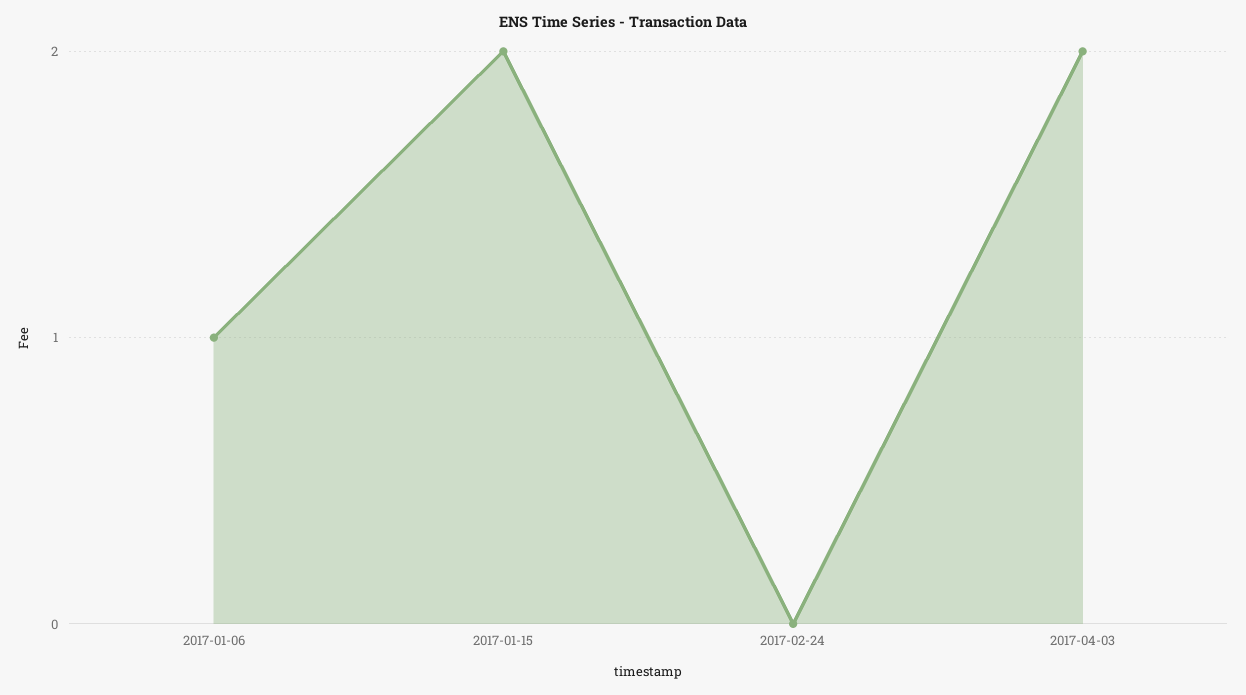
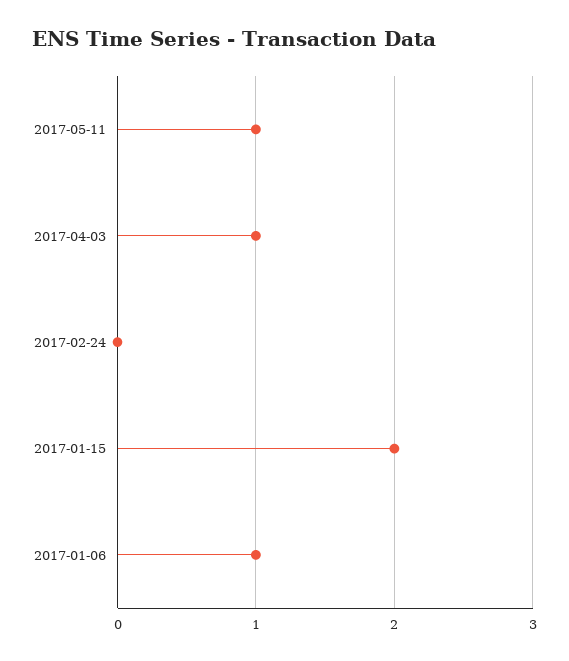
2017-04-03: 2 -> 1
2017-05-11: none -> 1

